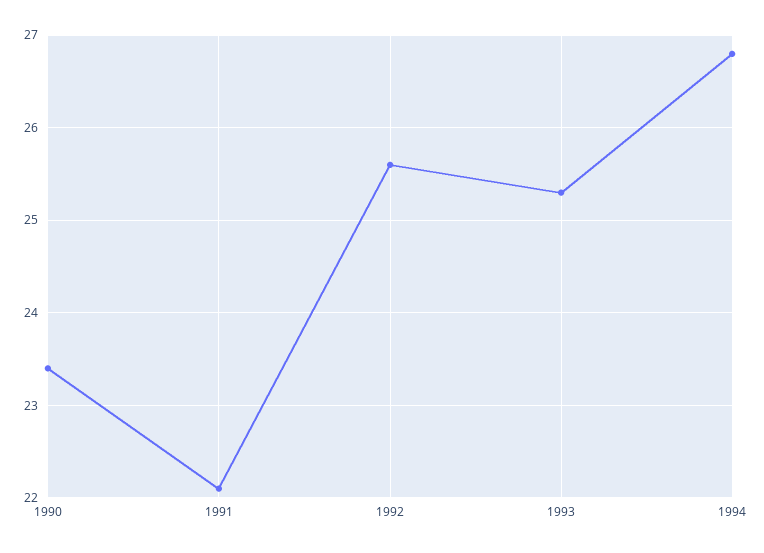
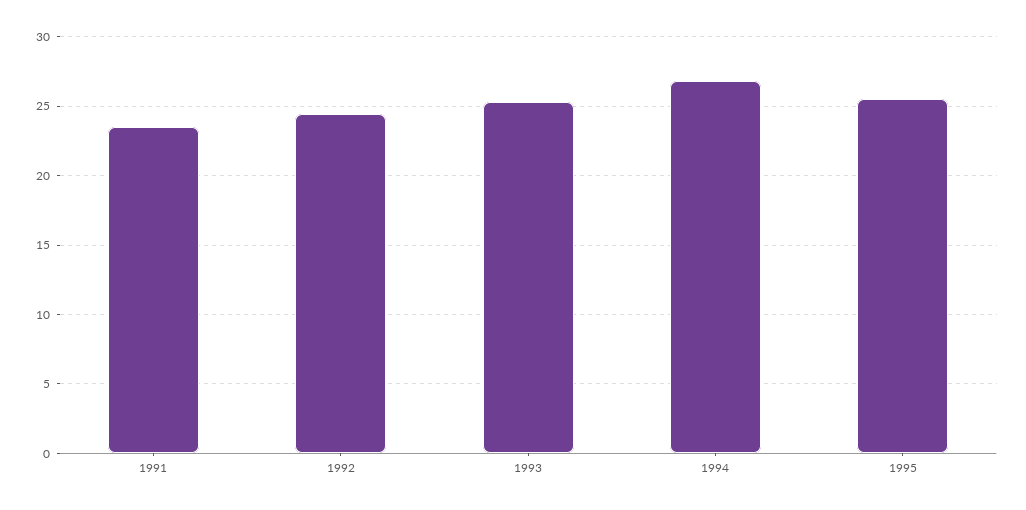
1990: 23.4 -> none
1991: 22.1 -> 23.5
1992: 25.6 -> 24.5
1995: none -> 25.5

